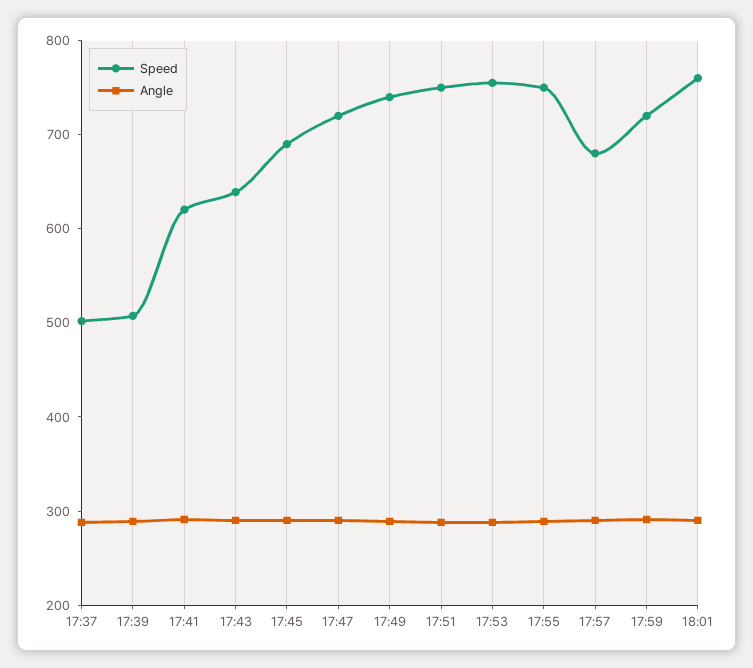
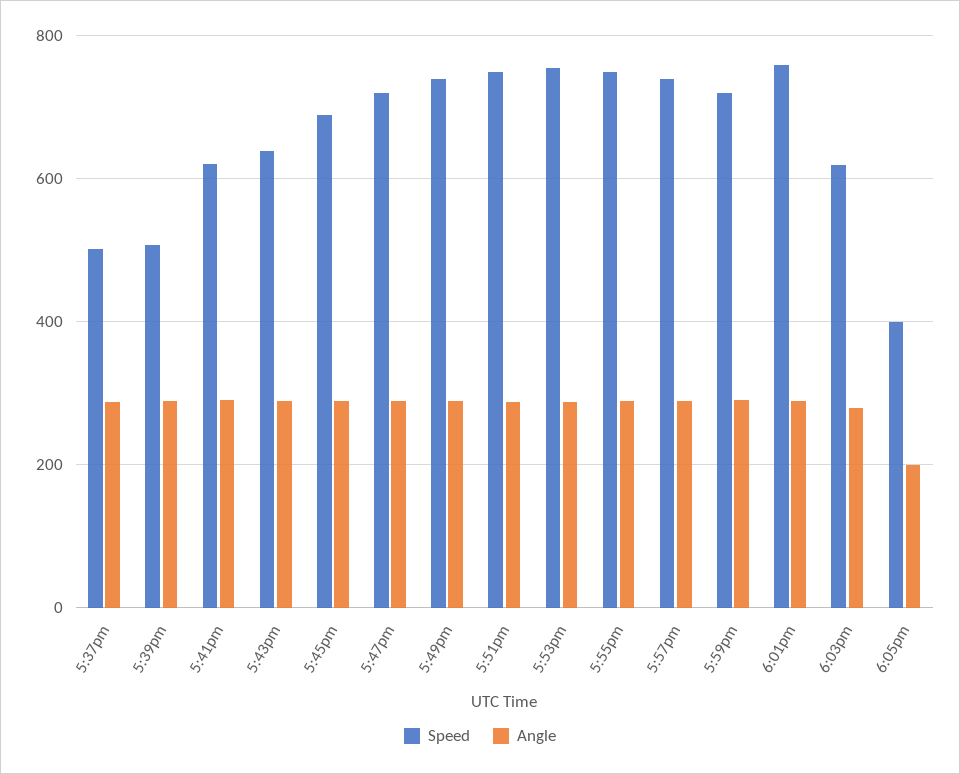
Speed, 17:57: 680 -> 740
Speed, 6:03pm: none -> 620
Angle, 6:03pm: none -> 280
Speed, 6:05pm: none -> 400
Angle, 6:05pm: none -> 200

